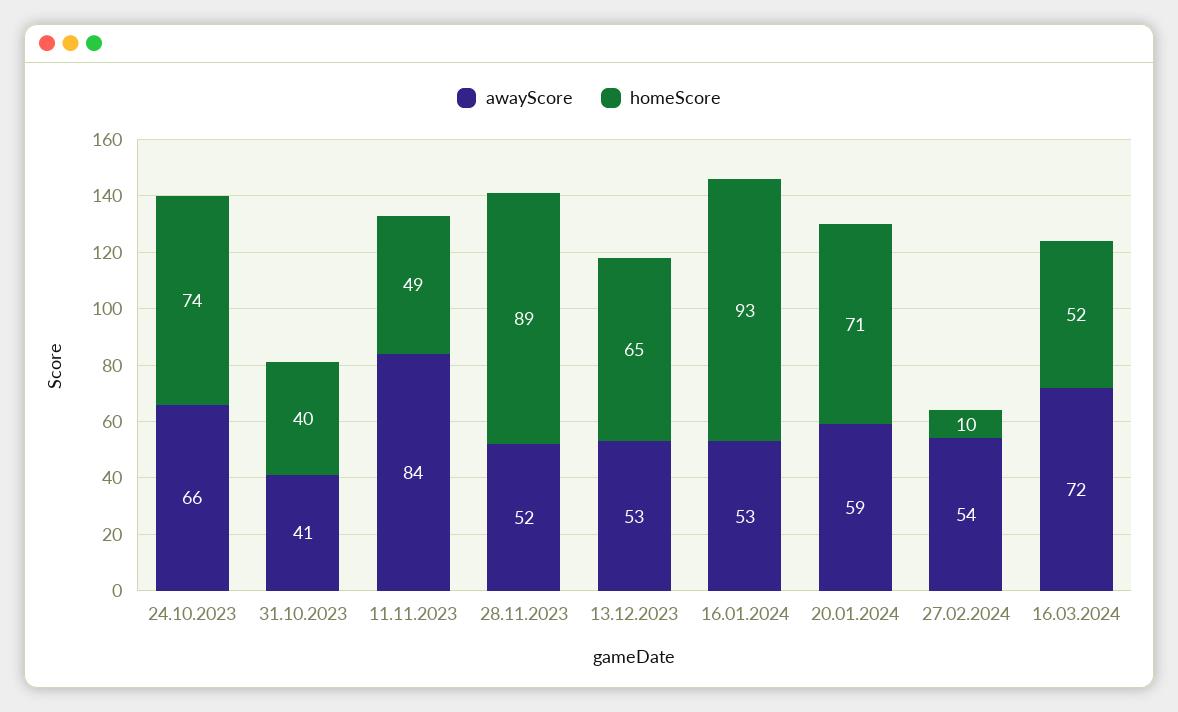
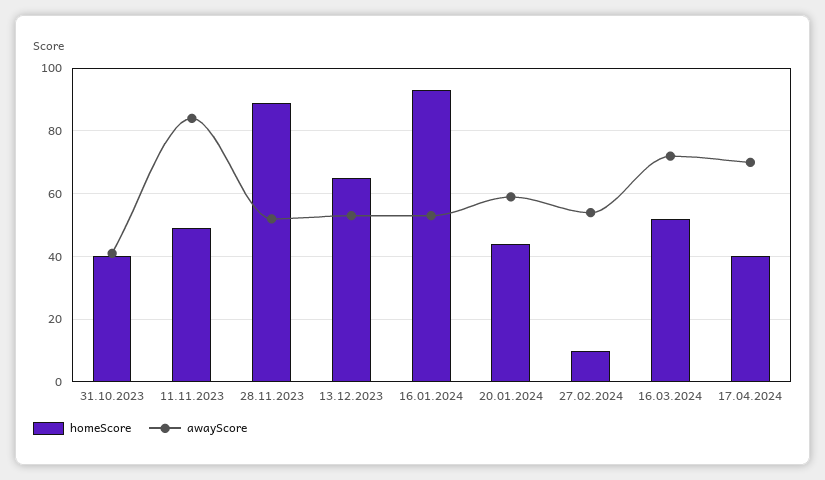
awayScore, 24.10.2023: 66 -> none
homeScore, 24.10.2023: 74 -> none
homeScore, 20.01.2024: 71 -> 45
homeScore, 17.04.2024: none -> 40
awayScore, 17.04.2024: none -> 70

